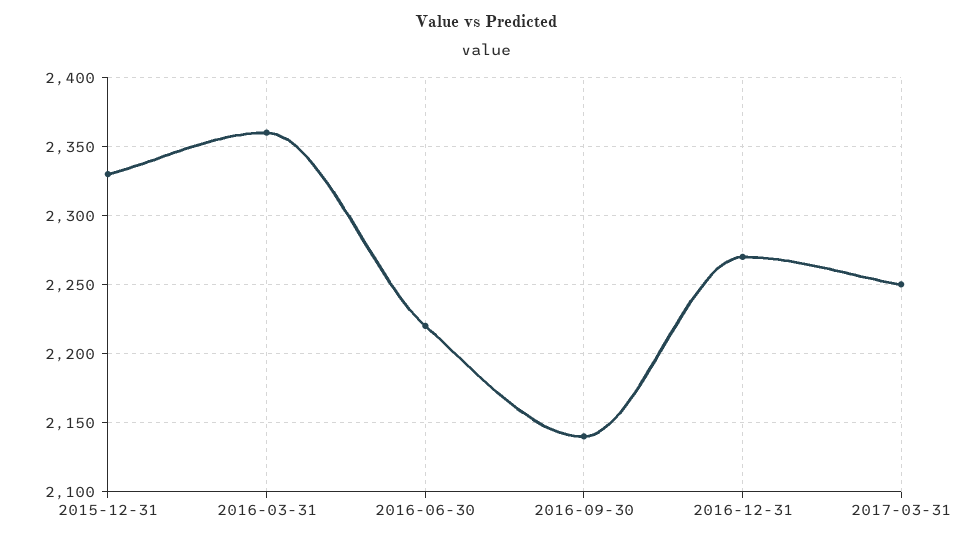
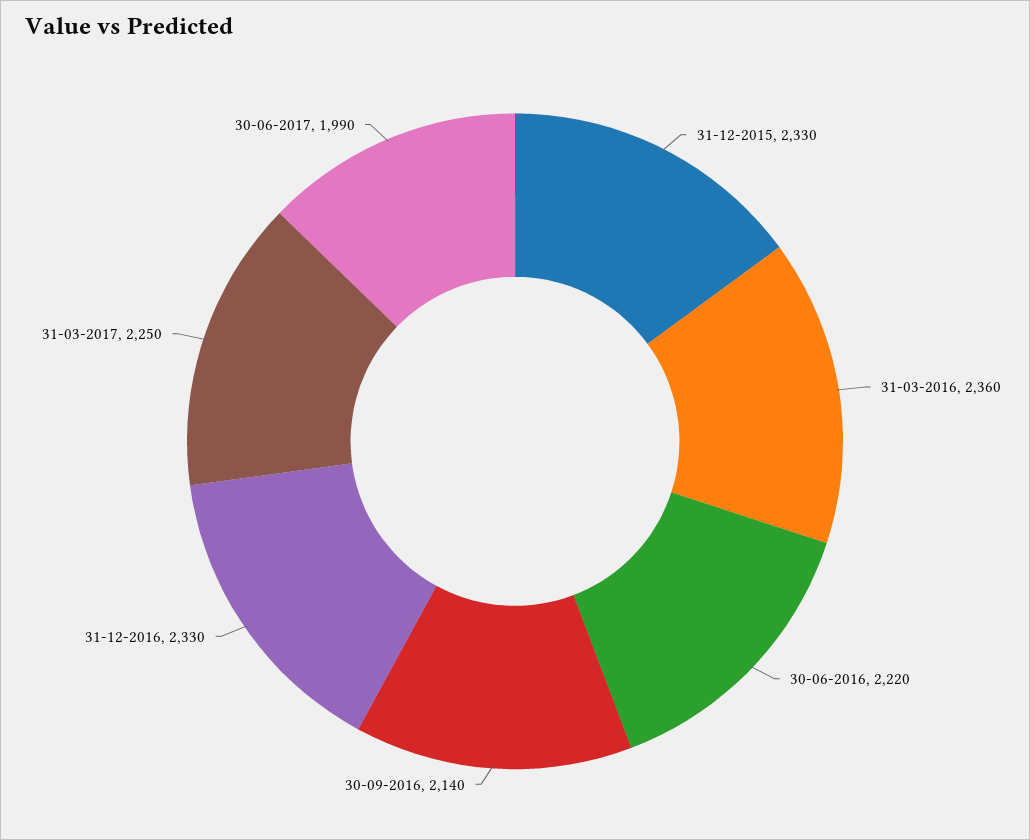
2016-12-31: 2270 -> 2330
30-06-2017: none -> 1990

